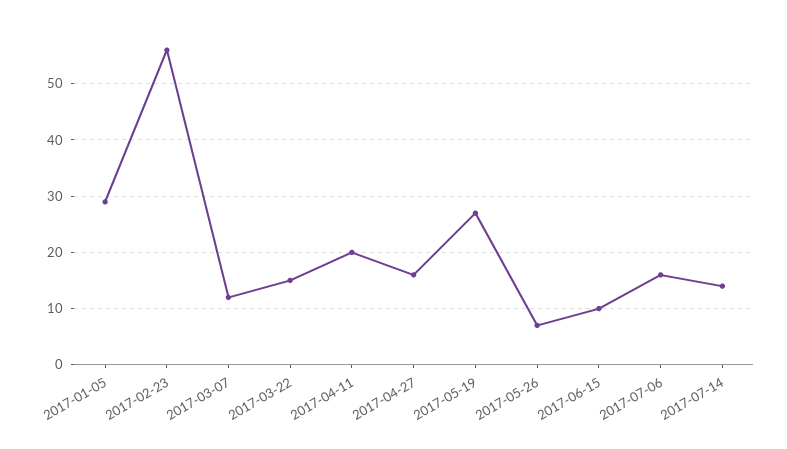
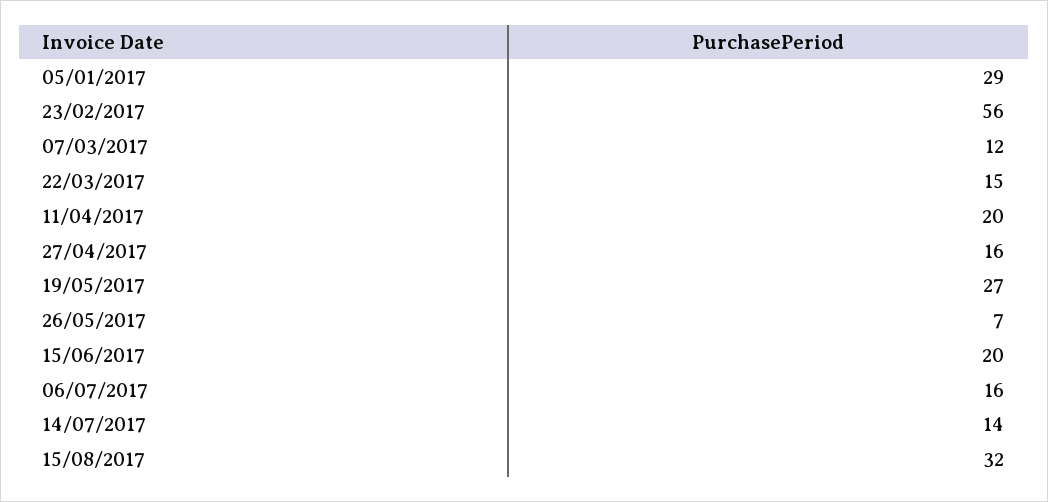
2017-06-15: 10 -> 20
15/08/2017: none -> 32

